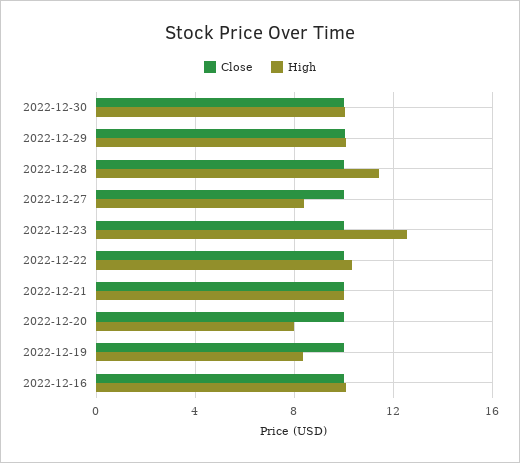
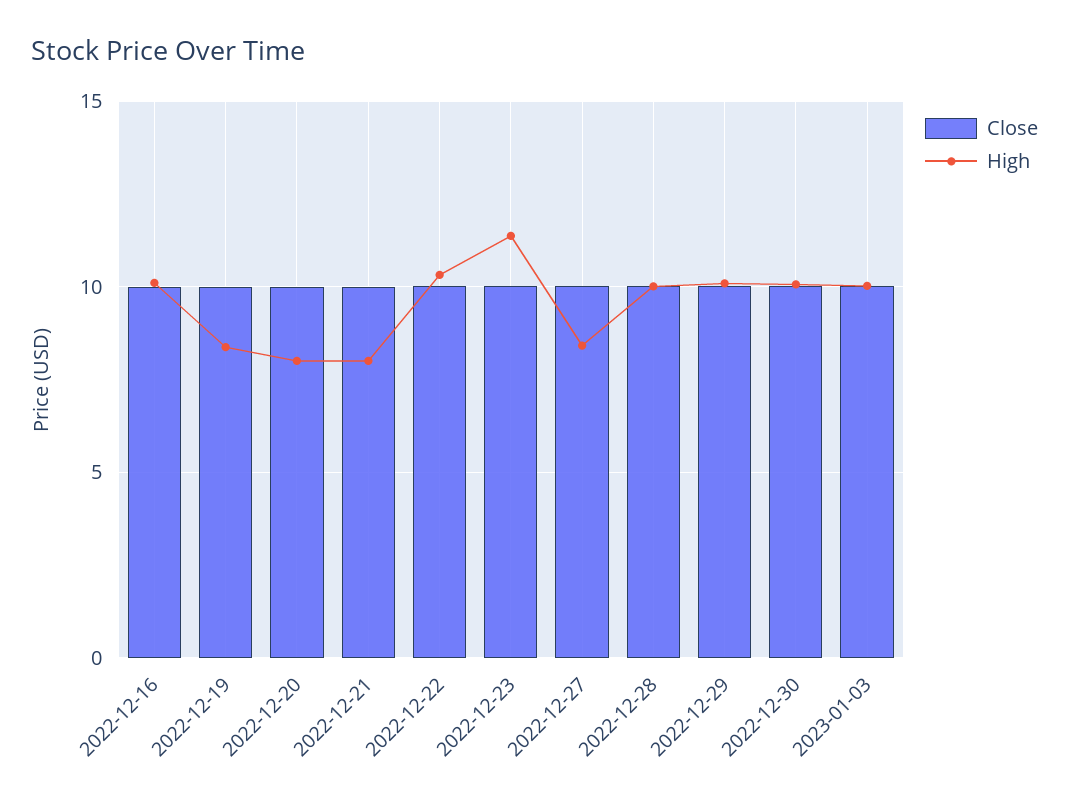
High, 2022-12-28: 11.5 -> 10
High, 2022-12-23: 12.5 -> 11.5
High, 2022-12-21: 10 -> 8
Close, 2023-01-03: none -> 10
High, 2023-01-03: none -> 10

